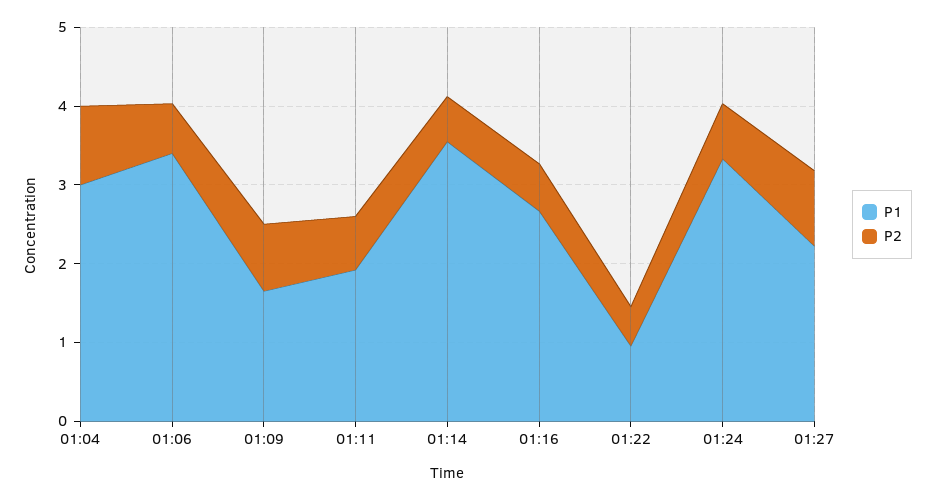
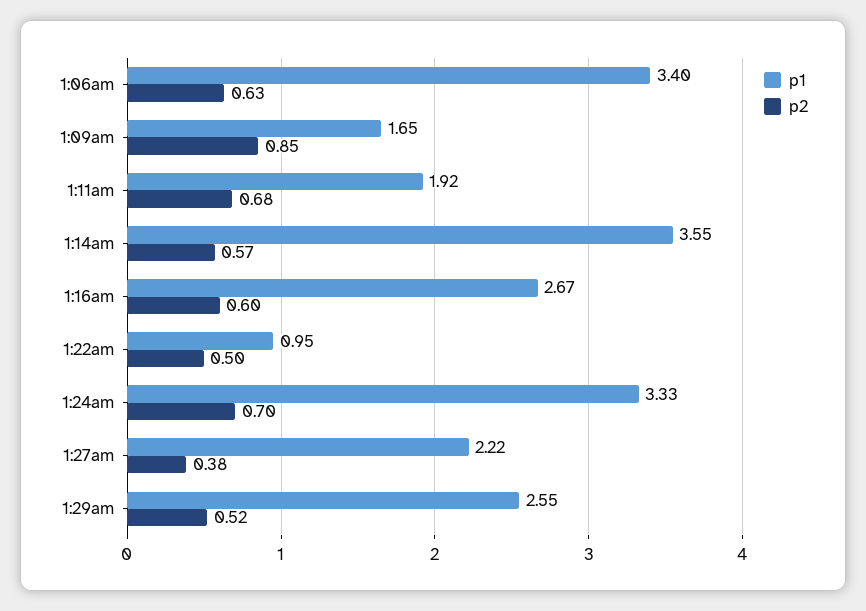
P1, 01:04: 3 -> none
P2, 01:04: 1 -> none
P2, 01:27: 1 -> 0.38
P1, 1:29am: none -> 2.55
P2, 1:29am: none -> 0.52

